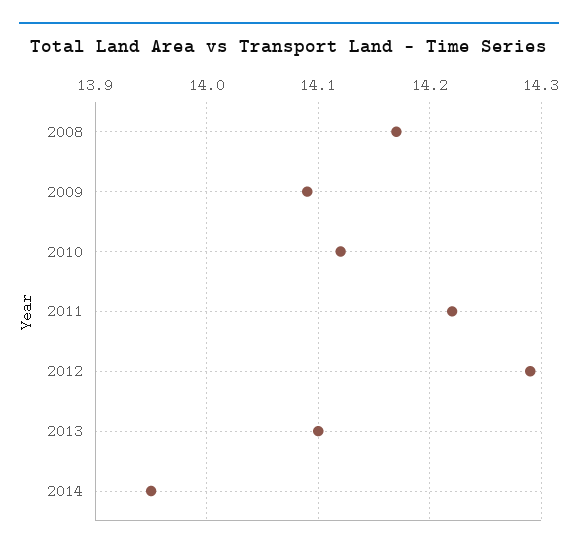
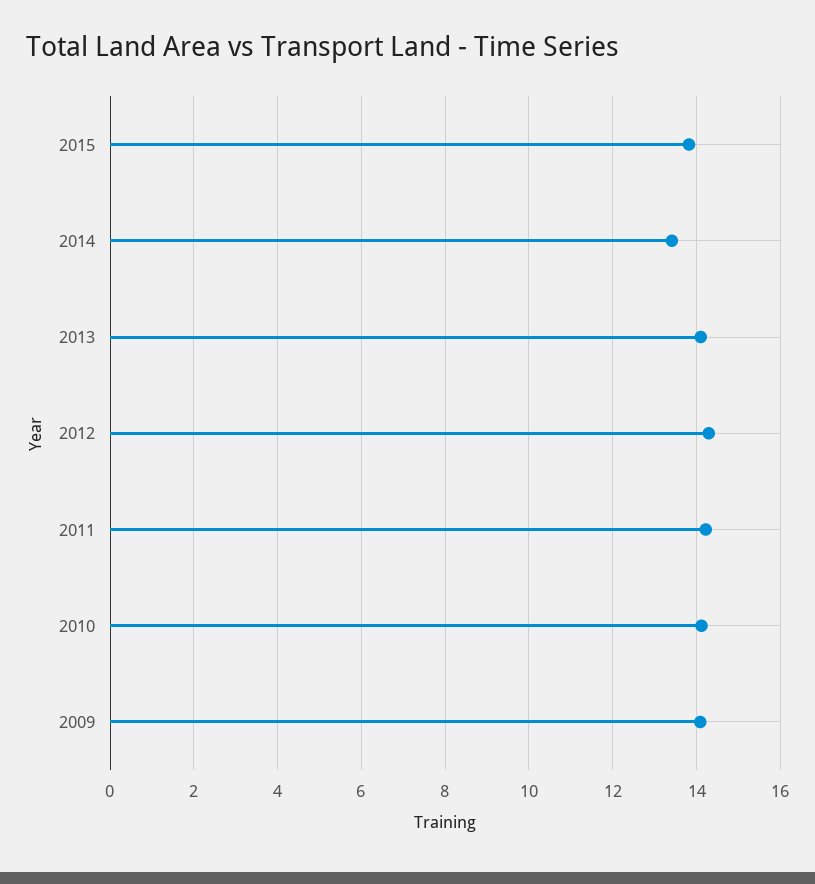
2008: 14.17 -> none
2014: 13.95 -> 13.4
2015: none -> 13.8

